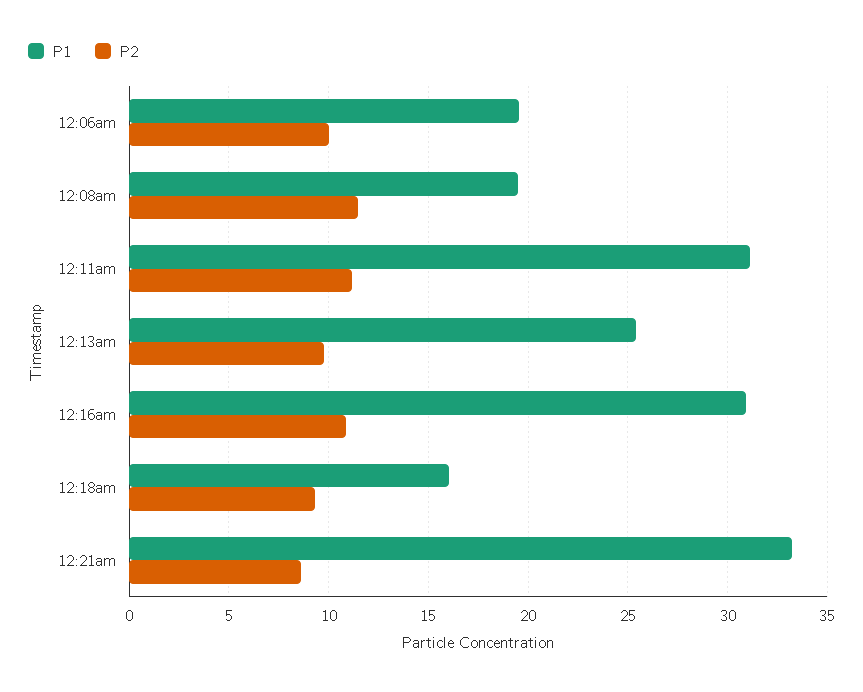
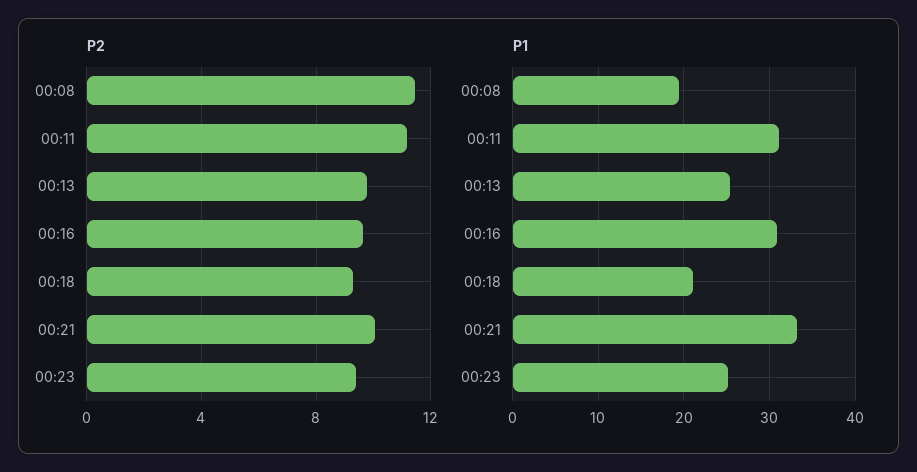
P1, 12:06am: 19.5 -> none
P2, 12:06am: 10 -> none
P2, 12:16am: 11 -> 9.5
P1, 12:18am: 16 -> 21
P2, 12:21am: 8.5 -> 10
P2, 00:23: none -> 9.5
P1, 00:23: none -> 25

